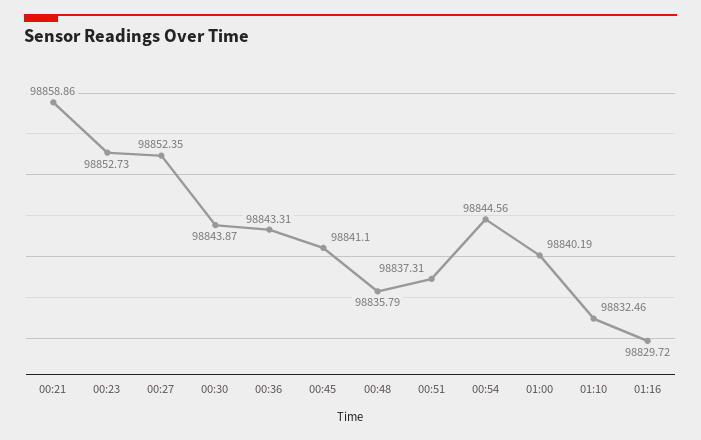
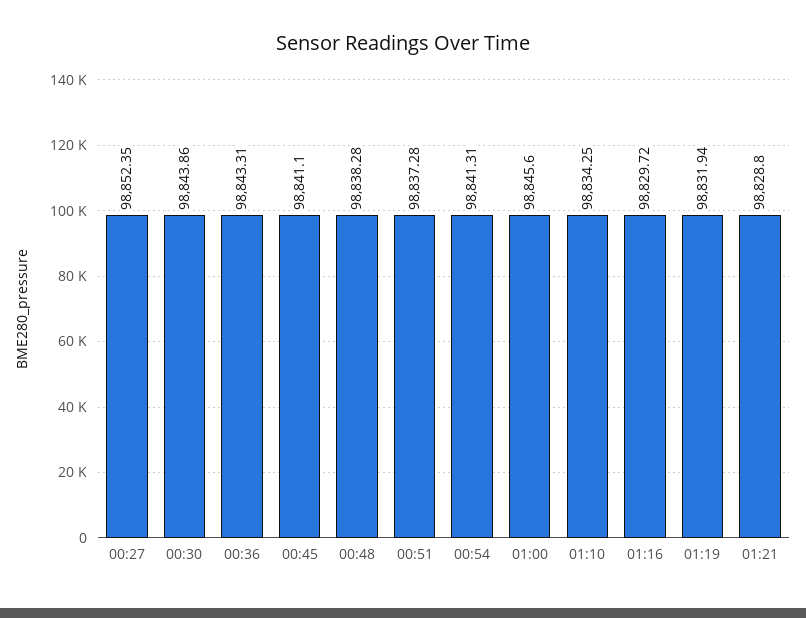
00:21: 98858.86 -> none
00:23: 98852.73 -> none
00:30: 98843.87 -> 98843.86
00:48: 98835.79 -> 98838.28
00:51: 98837.31 -> 98837.28
00:54: 98844.56 -> 98841.31
01:00: 98840.19 -> 98845.6
01:10: 98832.46 -> 98834.25
01:19: none -> 98831.94
01:21: none -> 98828.8

